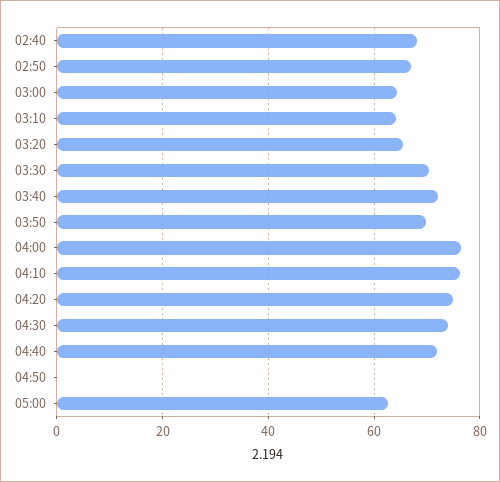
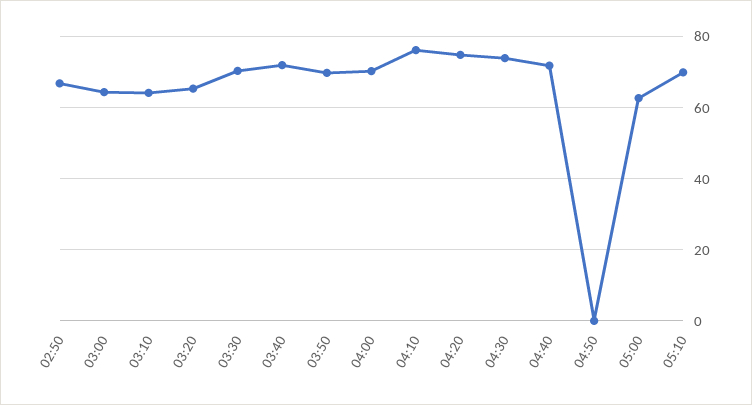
02:40: 68 -> none
04:00: 76 -> 70
05:10: none -> 70

